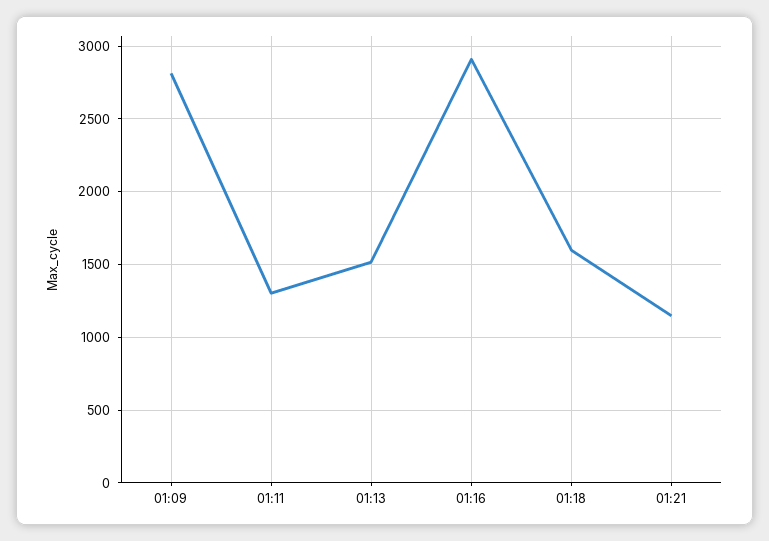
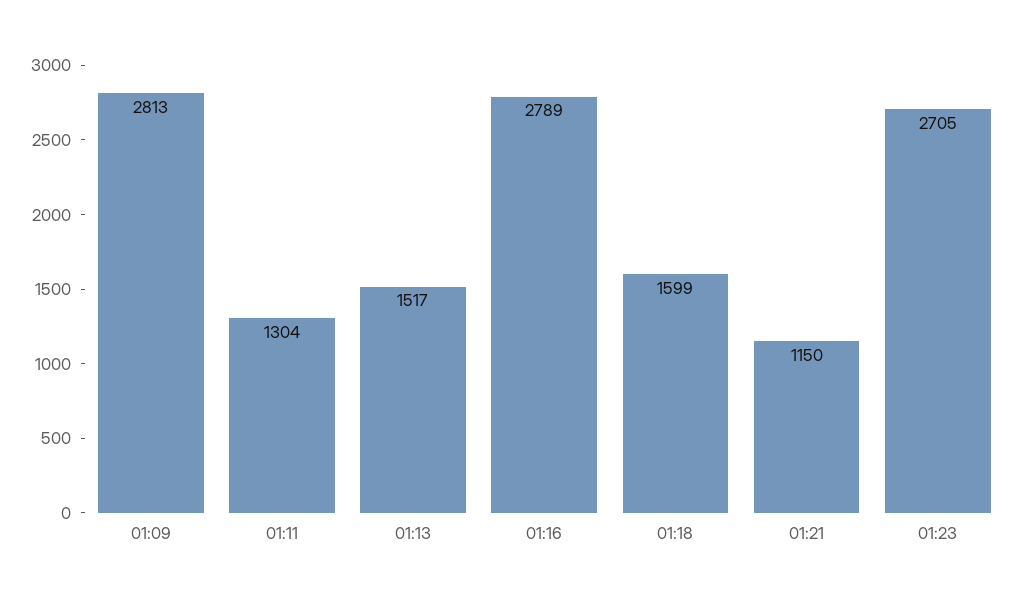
01:16: 2900 -> 2789
01:23: none -> 2705

